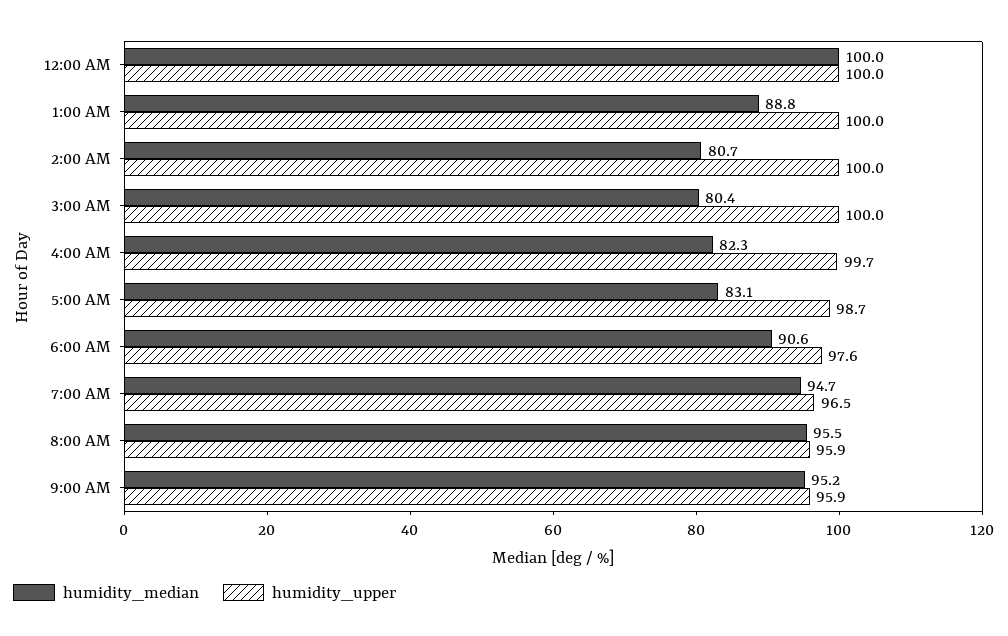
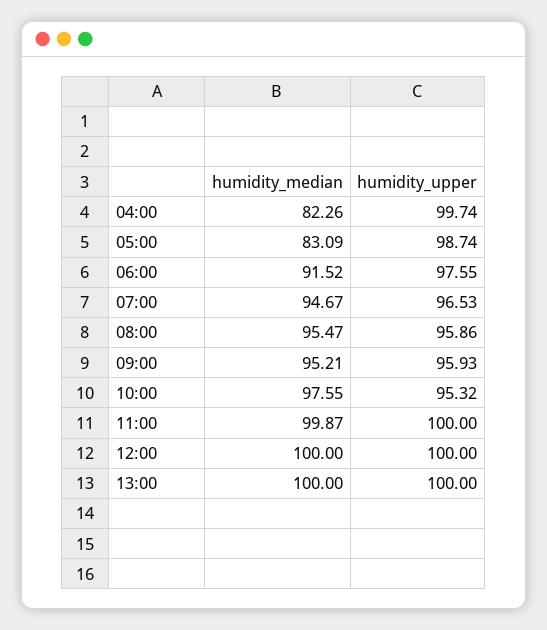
humidity_median, 12:00 AM: 100 -> none
humidity_upper, 12:00 AM: 100 -> none
humidity_median, 1:00 AM: 88.8 -> none
humidity_upper, 1:00 AM: 100 -> none
humidity_median, 2:00 AM: 80.7 -> none
humidity_upper, 2:00 AM: 100 -> none
humidity_median, 3:00 AM: 80.4 -> none
humidity_upper, 3:00 AM: 100 -> none
humidity_median, 6:00 AM: 90.6 -> 91.52
humidity_median, 10:00: none -> 97.55
humidity_upper, 10:00: none -> 95.32
humidity_median, 11:00: none -> 99.87
humidity_upper, 11:00: none -> 100
humidity_median, 12:00: none -> 100
humidity_upper, 12:00: none -> 100
humidity_median, 13:00: none -> 100
humidity_upper, 13:00: none -> 100

